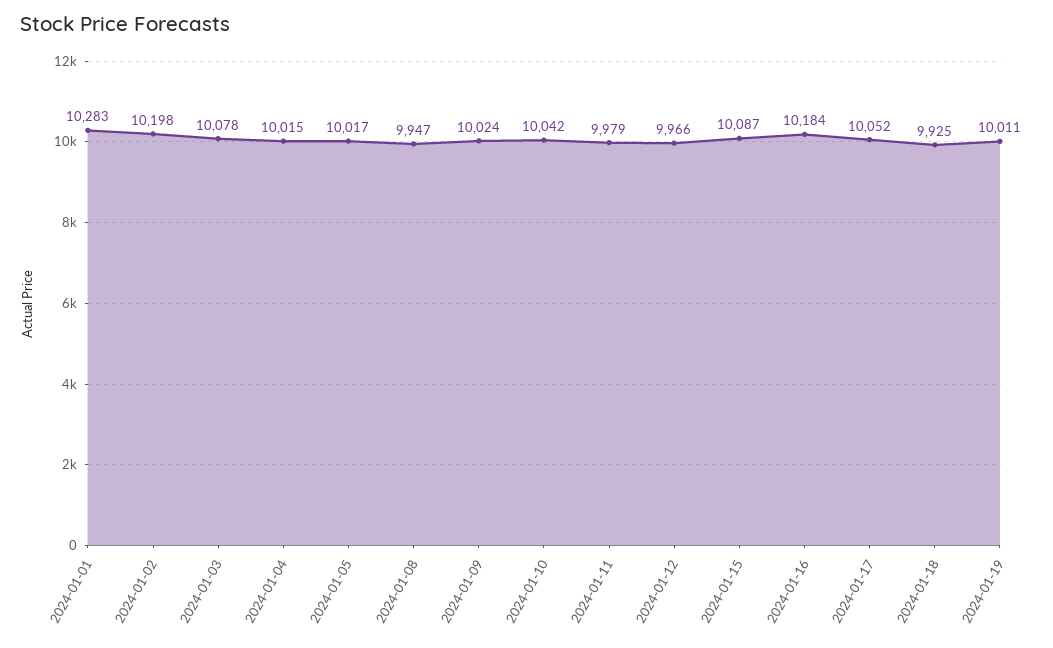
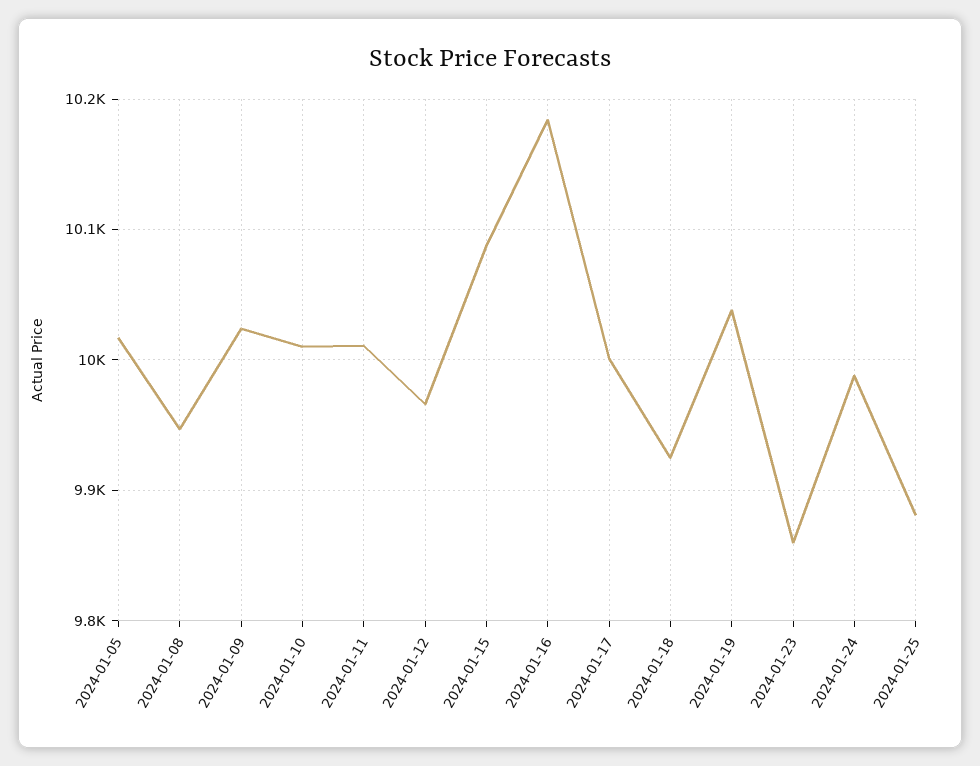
2024-01-01: 10283 -> none
2024-01-02: 10198 -> none
2024-01-03: 10078 -> none
2024-01-04: 10015 -> none
2024-01-10: 10042 -> 10010
2024-01-11: 9979 -> 10010
2024-01-17: 10052 -> 10000
2024-01-19: 10011 -> 10040
2024-01-23: none -> 9860
2024-01-24: none -> 9990
2024-01-25: none -> 9880

